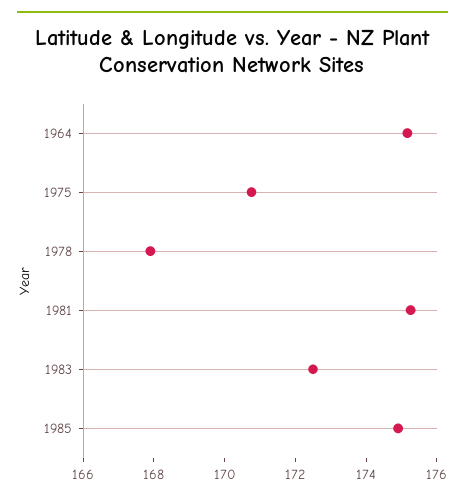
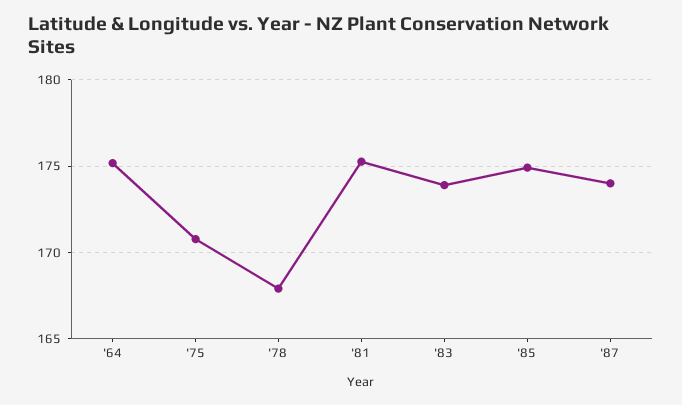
1983: 172.5 -> 174
'87: none -> 174

